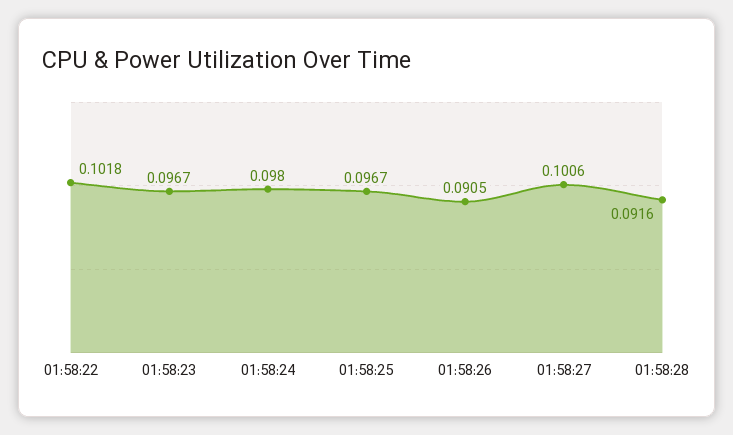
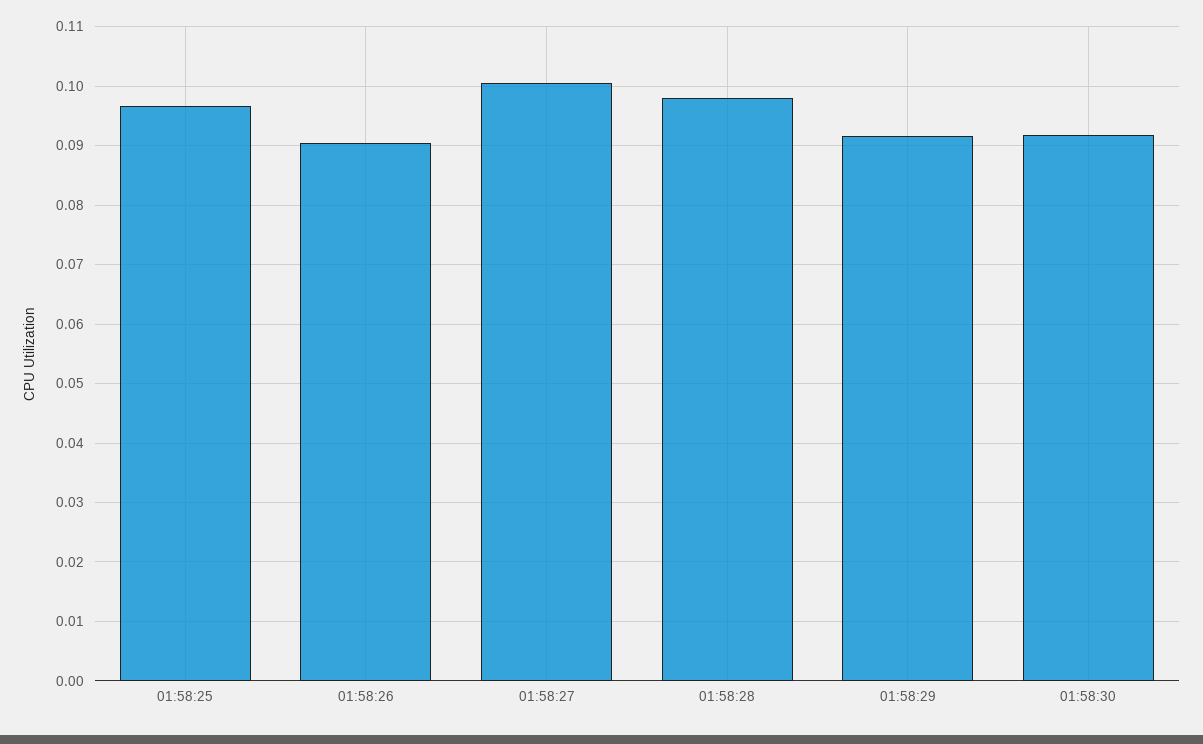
01:58:22: 0.1018 -> none
01:58:23: 0.0967 -> none
01:58:24: 0.098 -> none
01:58:28: 0.0916 -> 0.098
01:58:29: none -> 0.092
01:58:30: none -> 0.092

